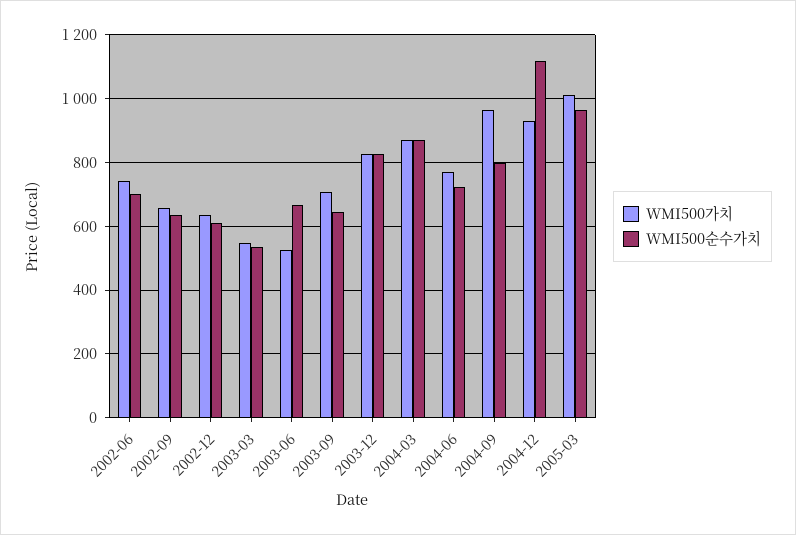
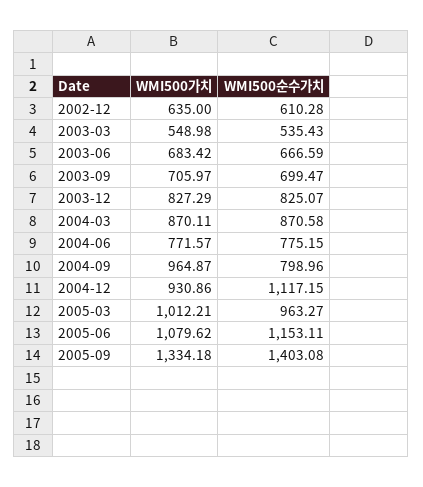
WMI500가치, 2002-06: 740 -> none
WMI500순수가치, 2002-06: 700 -> none
WMI500가치, 2002-09: 660 -> none
WMI500순수가치, 2002-09: 640 -> none
WMI500가치, 2003-06: 520 -> 683.42
WMI500순수가치, 2003-09: 640 -> 699.47
WMI500순수가치, 2004-06: 720 -> 775.15
WMI500가치, 2005-06: none -> 1079.62
WMI500순수가치, 2005-06: none -> 1153.11
WMI500가치, 2005-09: none -> 1334.18
WMI500순수가치, 2005-09: none -> 1403.08

